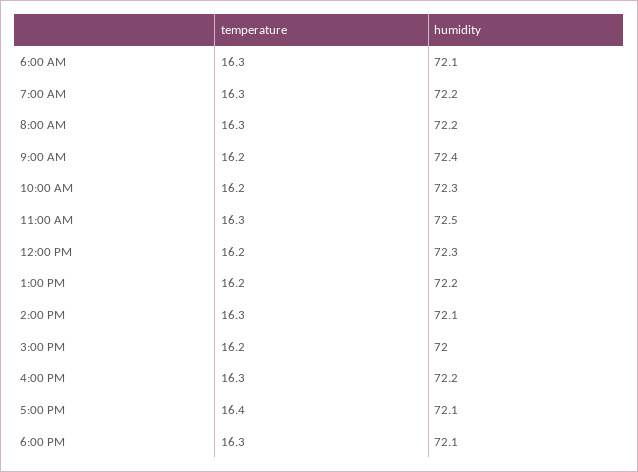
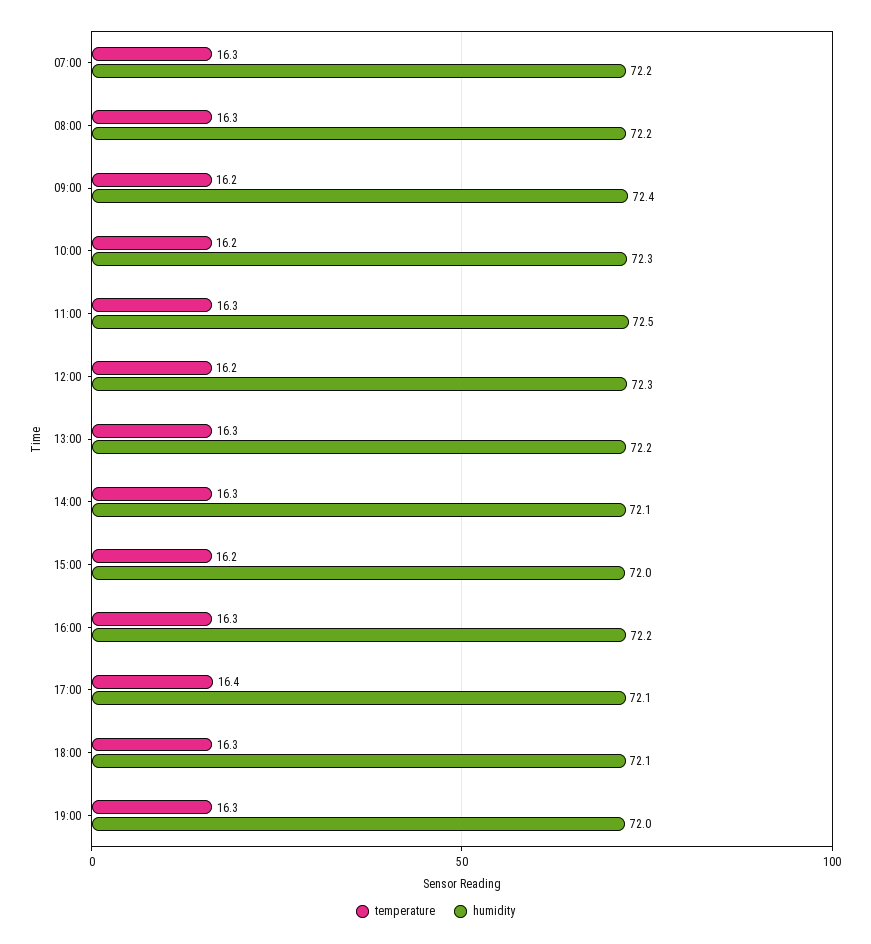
temperature, 6:00 AM: 16.3 -> none
humidity, 6:00 AM: 72.1 -> none
temperature, 1:00 PM: 16.2 -> 16.3
temperature, 19:00: none -> 16.3
humidity, 19:00: none -> 72

